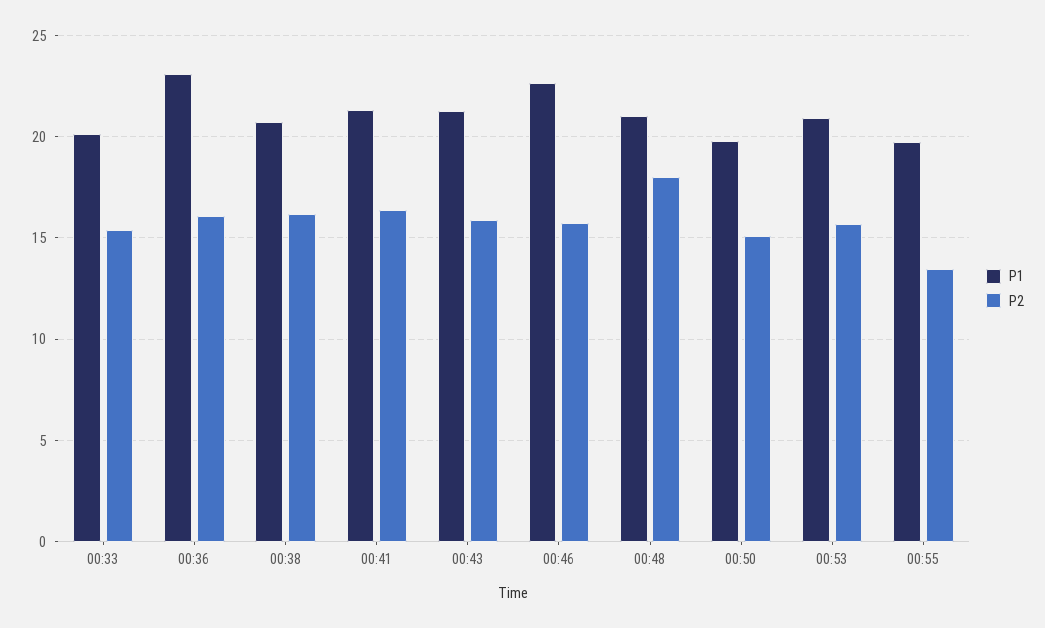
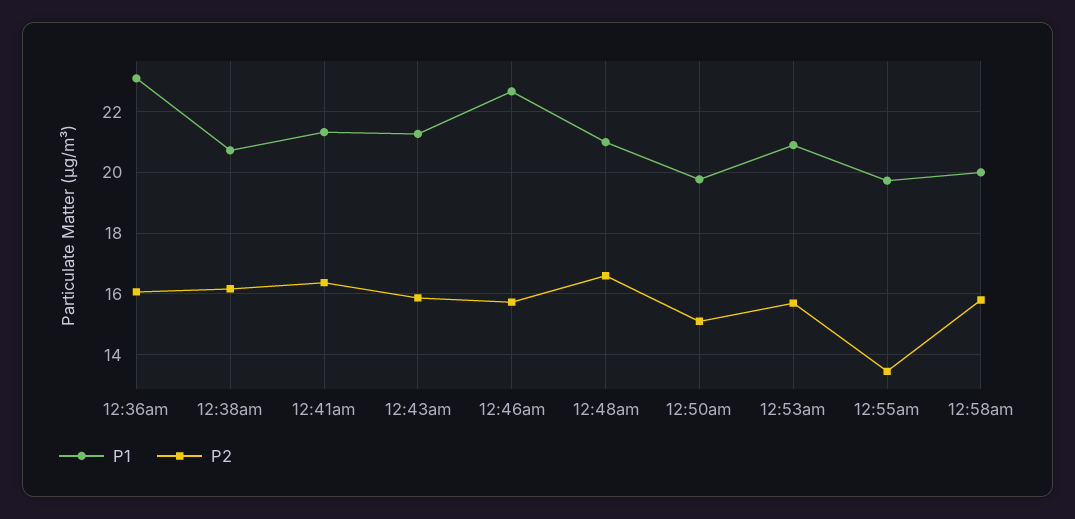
P1, 00:33: 20 -> none
P2, 00:33: 15.5 -> none
P2, 00:48: 18 -> 16.6
P1, 12:58am: none -> 20
P2, 12:58am: none -> 15.8

